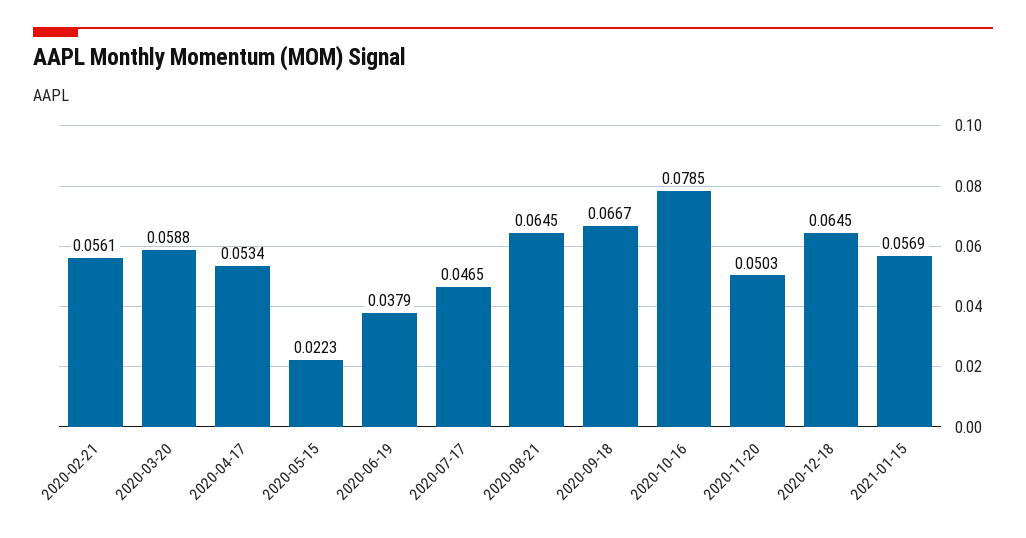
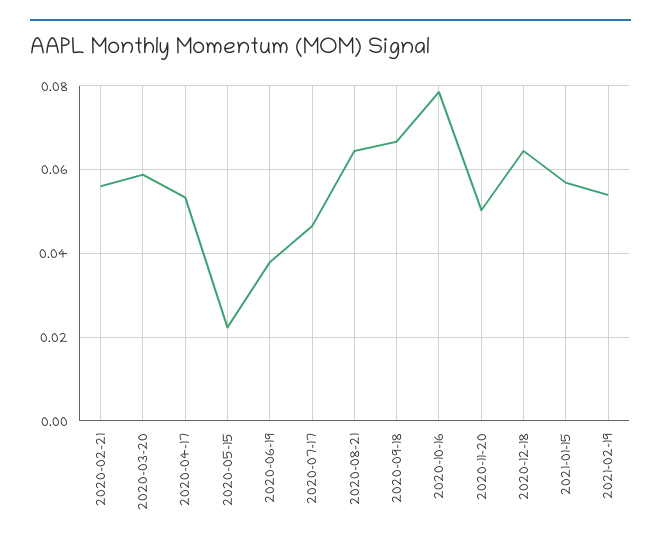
2021-02-19: none -> 0.054

